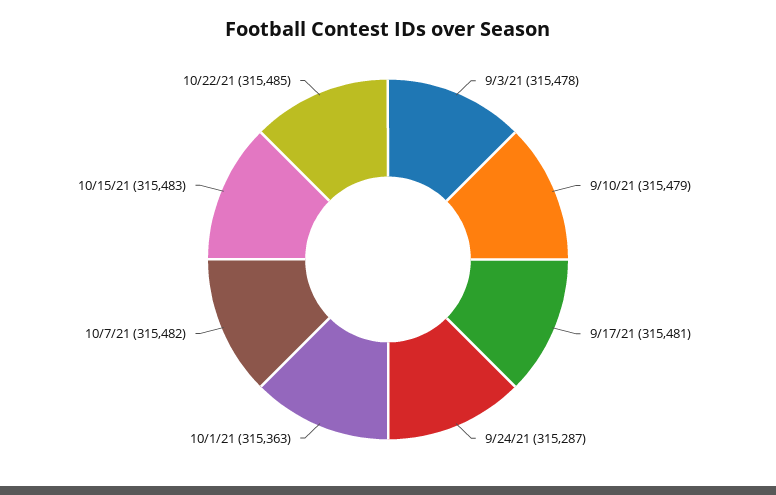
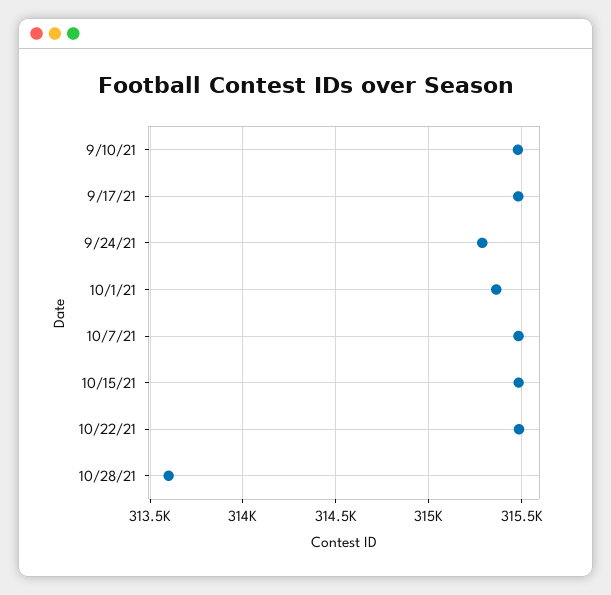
9/3/21: 315478 -> none
10/28/21: none -> 313600

